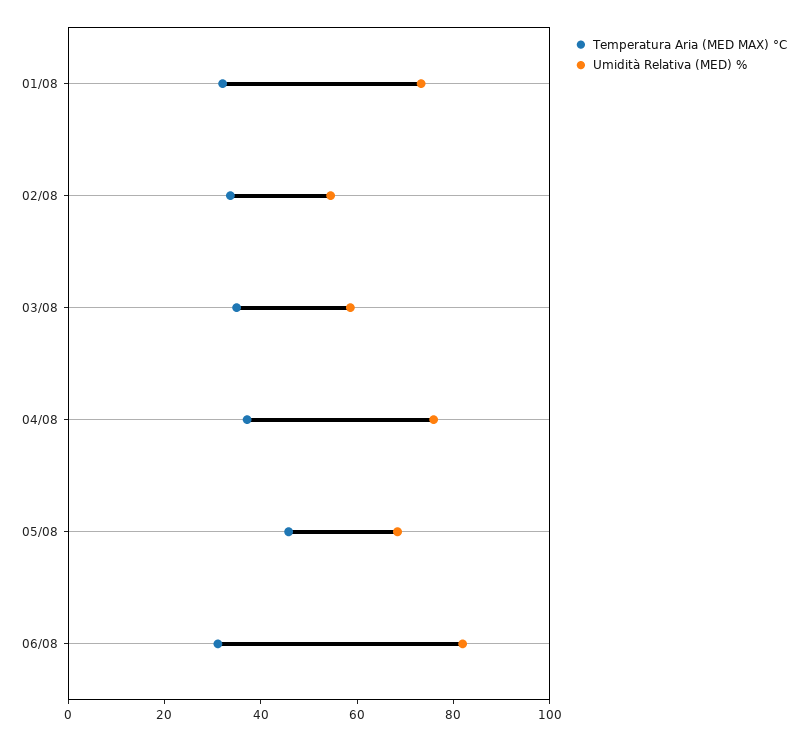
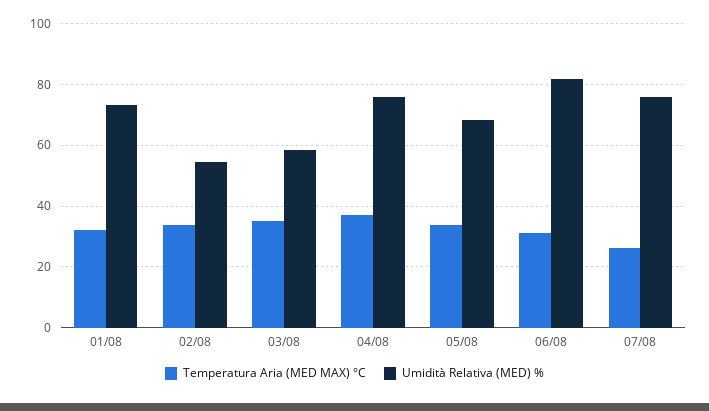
Temperatura Aria (MED MAX) °C, 05/08: 45 -> 34
Temperatura Aria (MED MAX) °C, 07/08: none -> 26
Umidità Relativa (MED) %, 07/08: none -> 76

